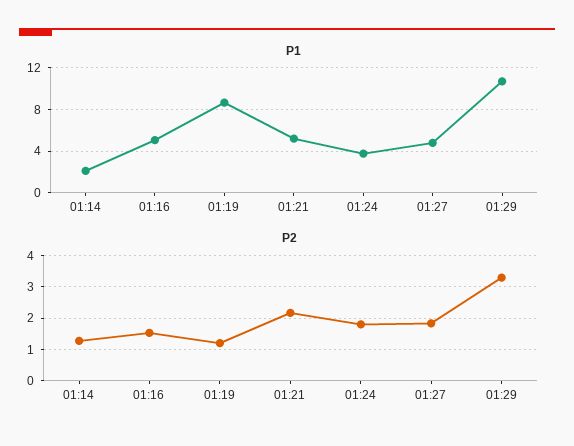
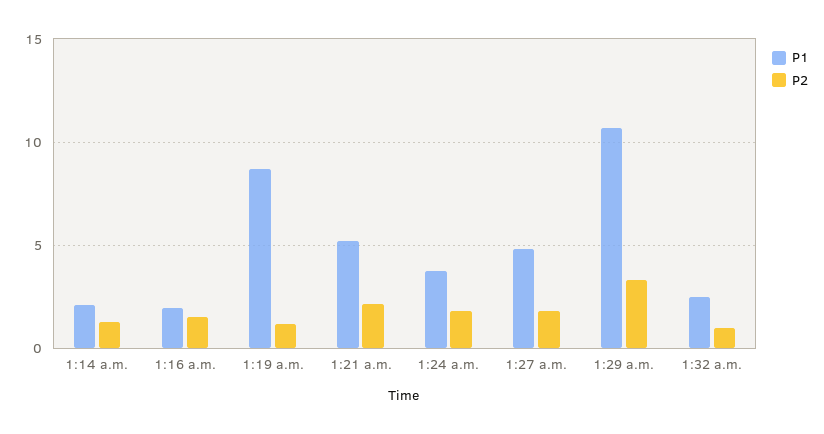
P1, 01:16: 5 -> 2
P1, 1:32 a.m.: none -> 2.5
P2, 1:32 a.m.: none -> 1

